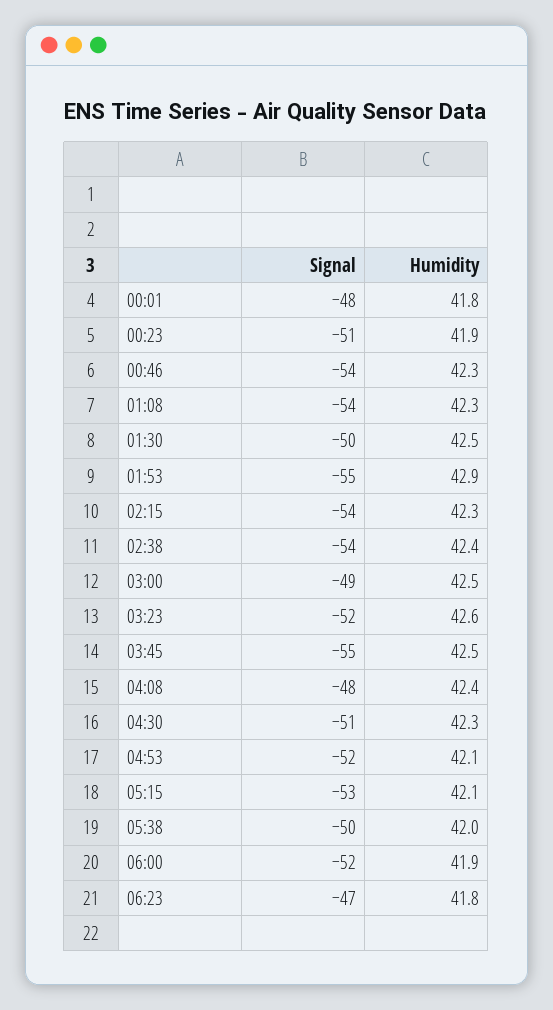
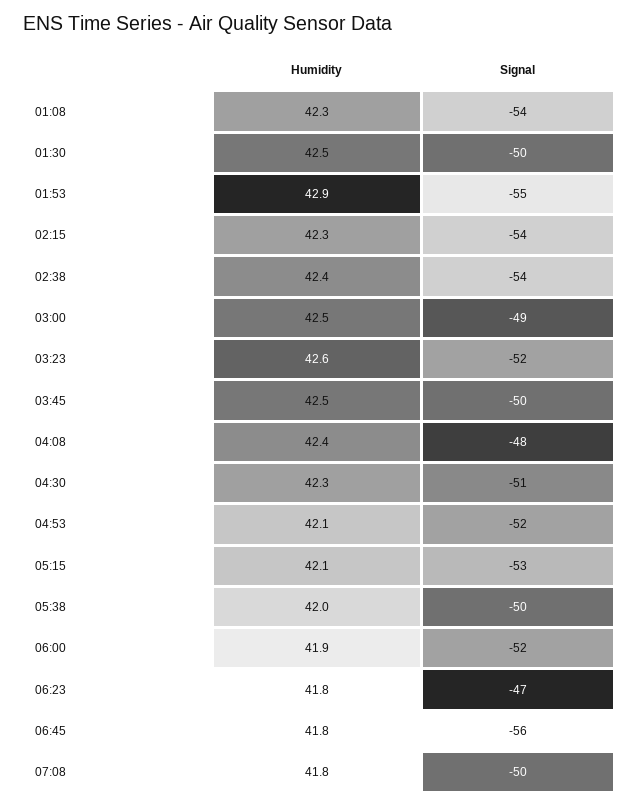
Signal, 00:01: -48 -> none
Humidity, 00:01: 41.8 -> none
Signal, 00:23: -51 -> none
Humidity, 00:23: 41.9 -> none
Signal, 00:46: -54 -> none
Humidity, 00:46: 42.3 -> none
Signal, 03:45: -55 -> -50
Humidity, 06:45: none -> 41.8
Signal, 06:45: none -> -56
Humidity, 07:08: none -> 41.8
Signal, 07:08: none -> -50

